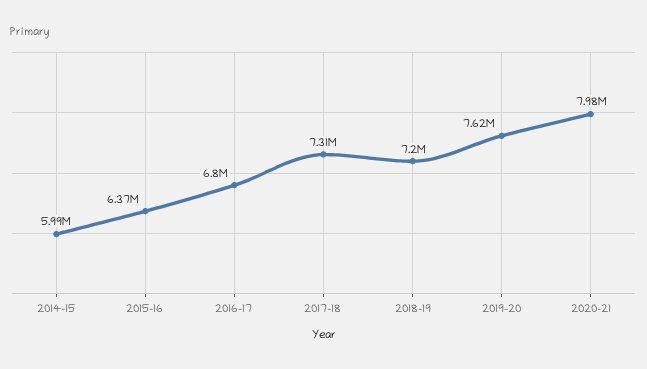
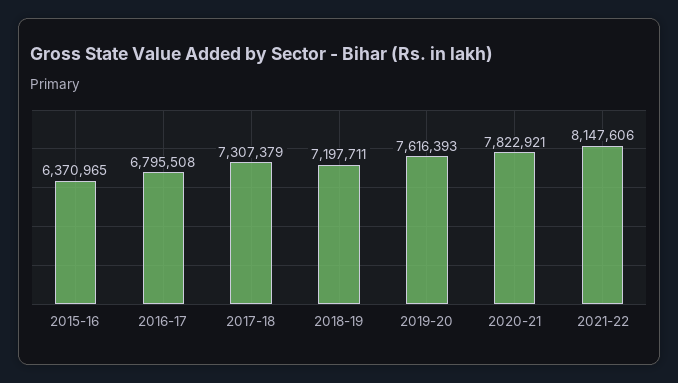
2014-15: 5990000 -> none
2020-21: 7980000 -> 7822921
2021-22: none -> 8147606

